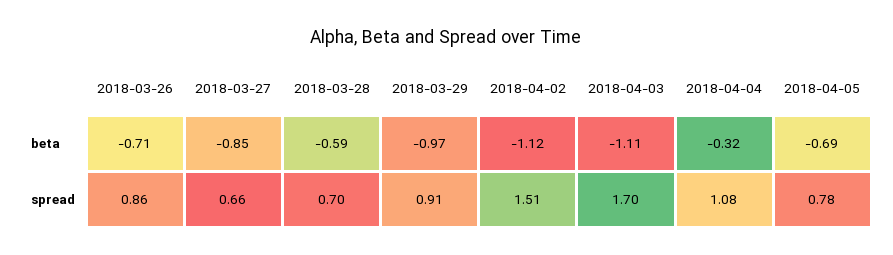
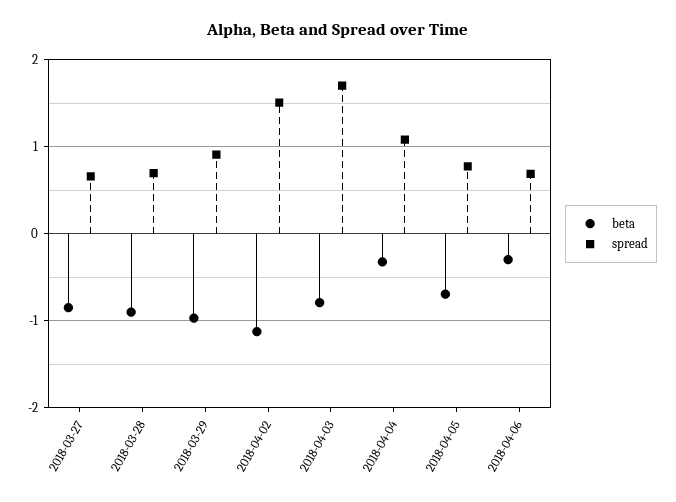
beta, 2018-03-26: -0.71 -> none
beta, 2018-03-28: -0.59 -> -0.9
beta, 2018-04-03: -1.11 -> -0.8
spread, 2018-03-26: 0.86 -> none
beta, 2018-04-06: none -> -0.3
spread, 2018-04-06: none -> 0.7

